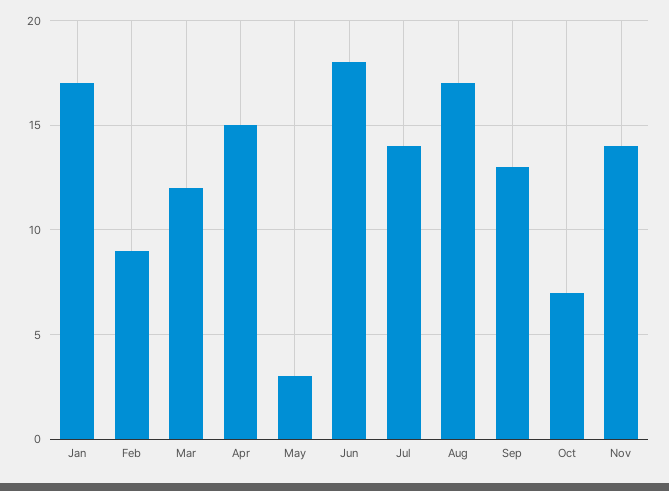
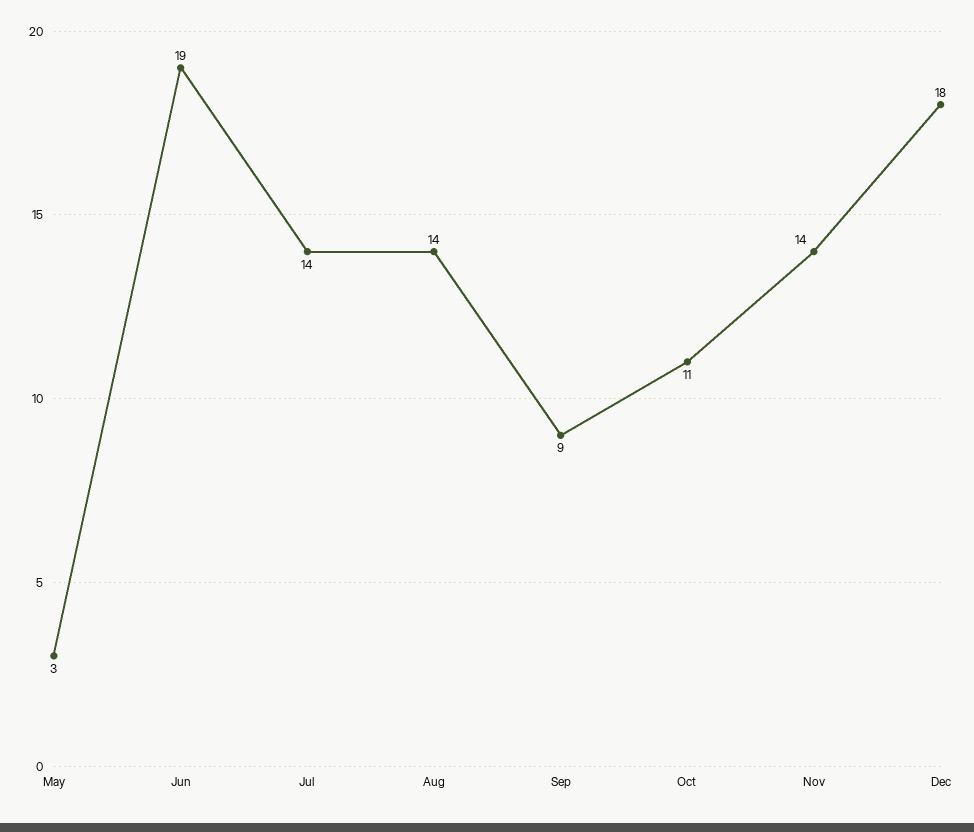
Jan: 17 -> none
Feb: 9 -> none
Mar: 12 -> none
Apr: 15 -> none
Jun: 18 -> 19
Aug: 17 -> 14
Sep: 13 -> 9
Oct: 7 -> 11
Dec: none -> 18

